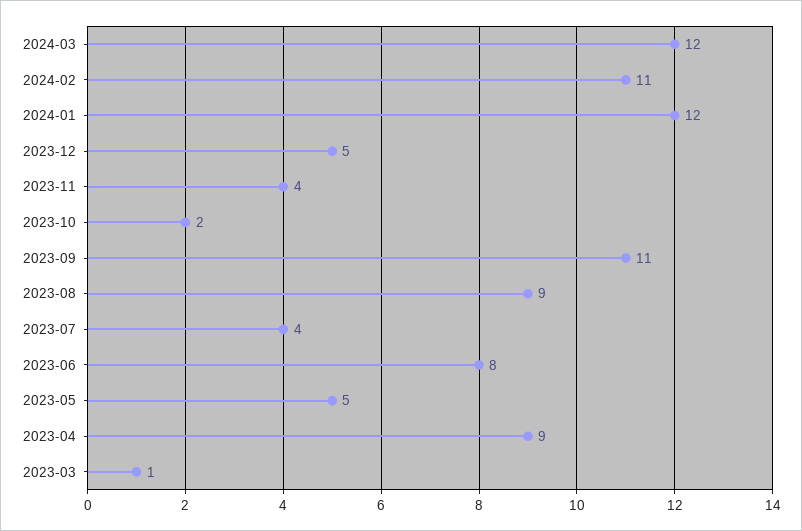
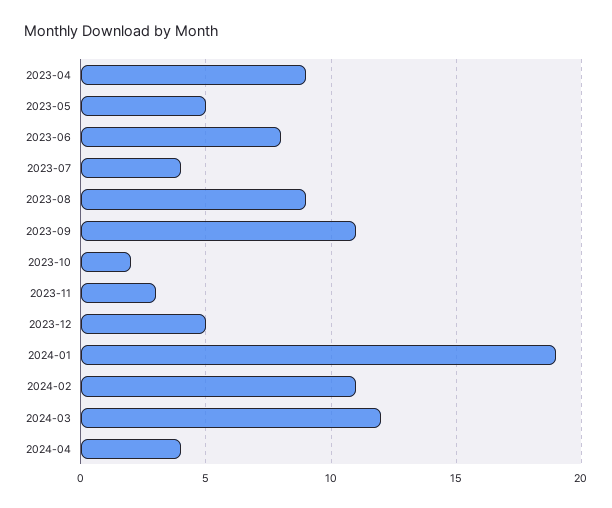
2024-01: 12 -> 19
2023-11: 4 -> 3
2023-03: 1 -> none
2024-04: none -> 4

